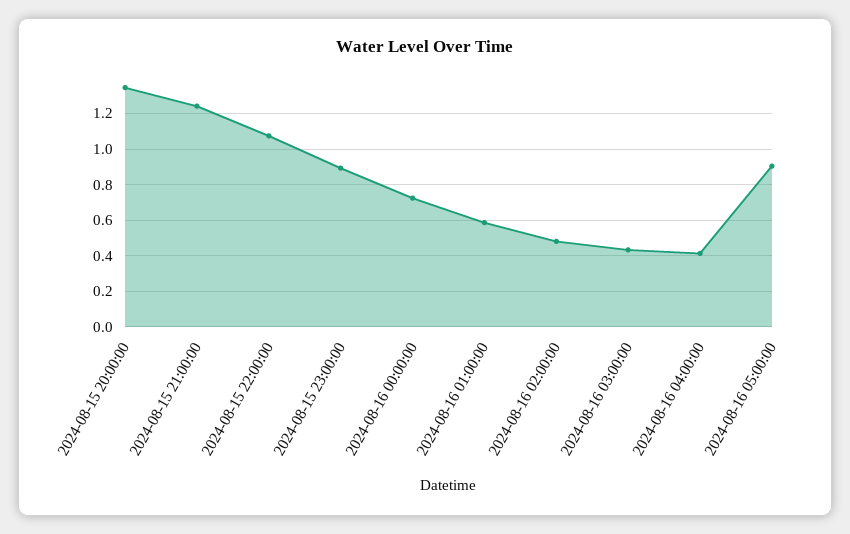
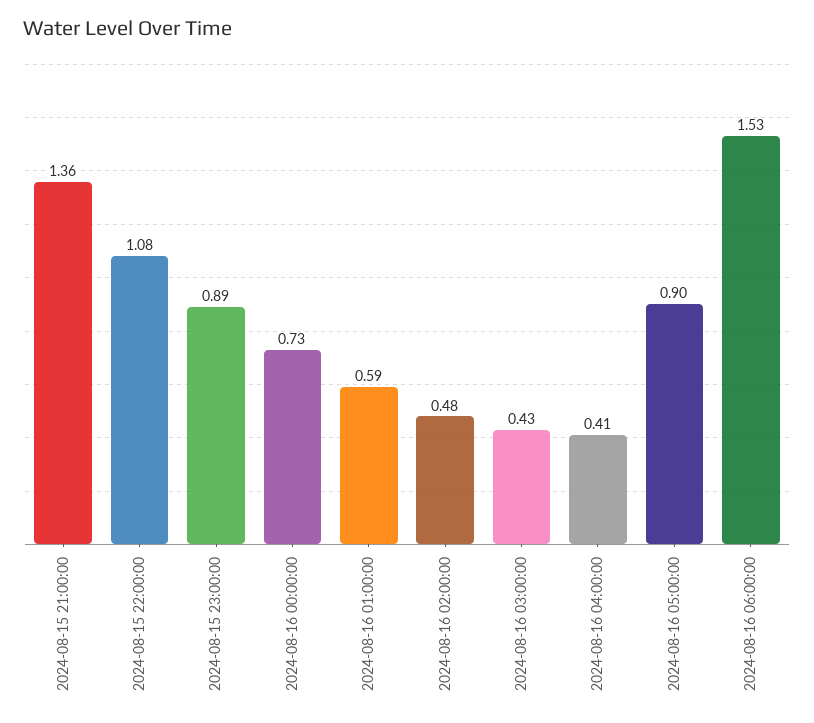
2024-08-15 20:00:00: 1.35 -> none
2024-08-15 21:00:00: 1.25 -> 1.36
2024-08-16 06:00:00: none -> 1.53

